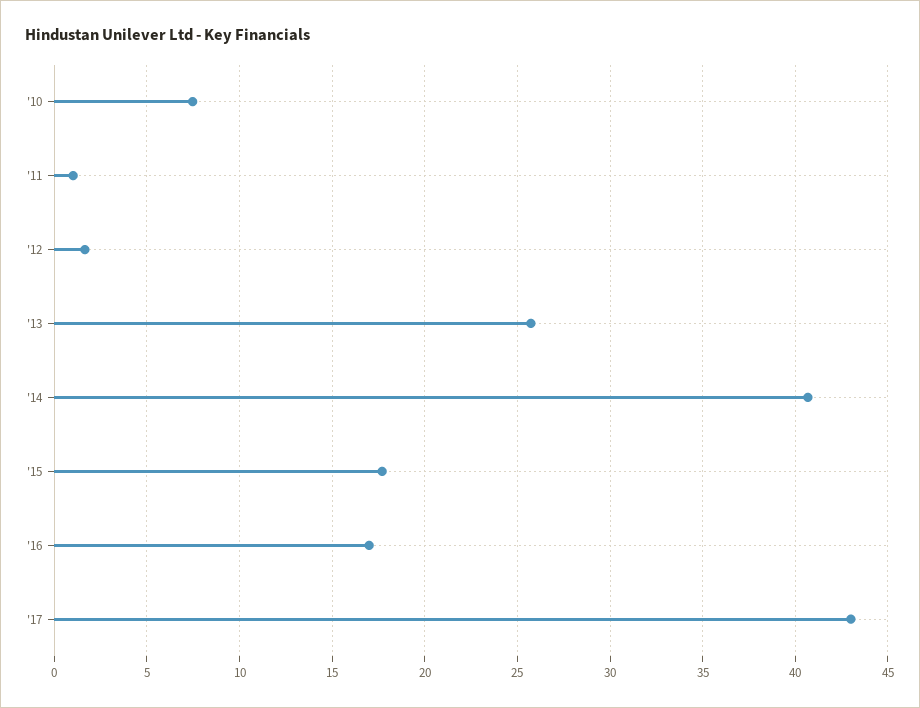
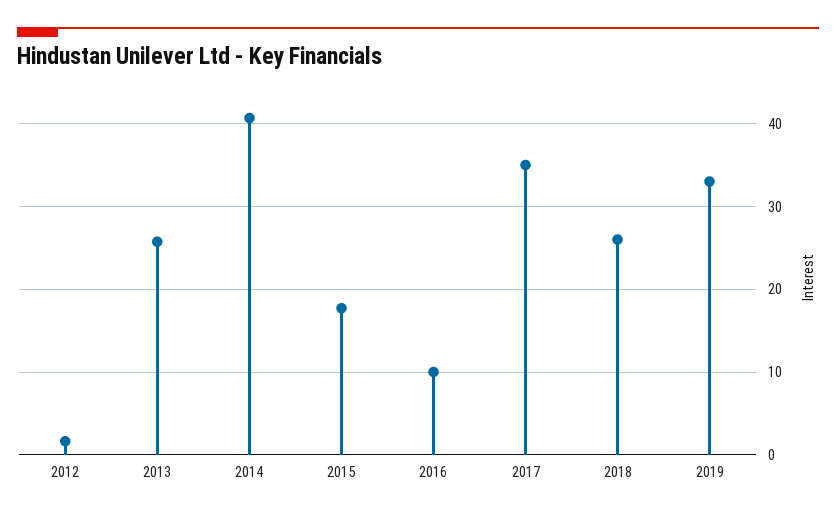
'10: 7.5 -> none
'11: 1 -> none
'16: 17 -> 10
'17: 43 -> 35
2018: none -> 26
2019: none -> 33

